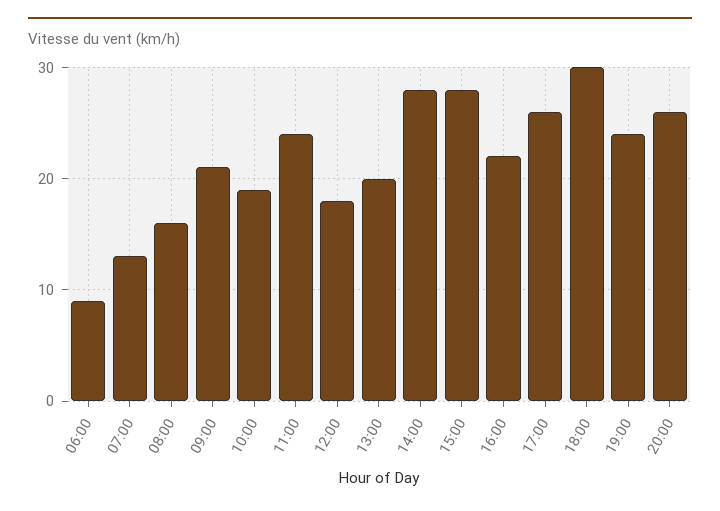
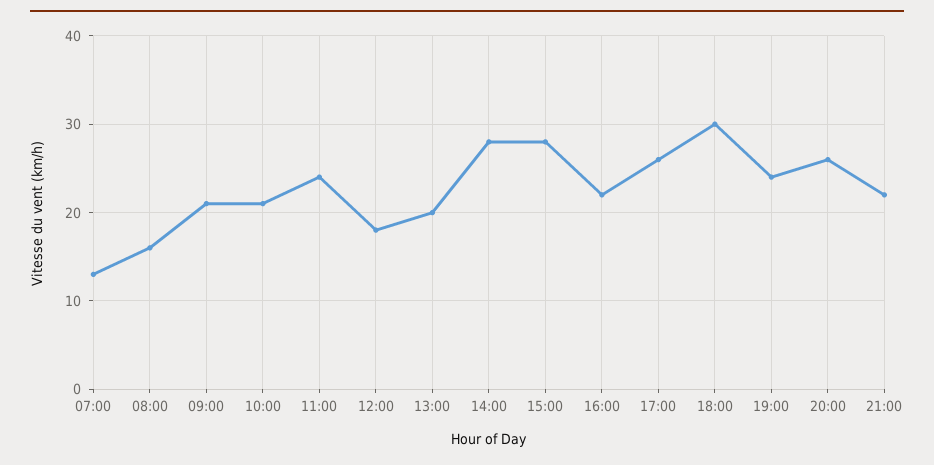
06:00: 9 -> none
10:00: 19 -> 21
21:00: none -> 22

